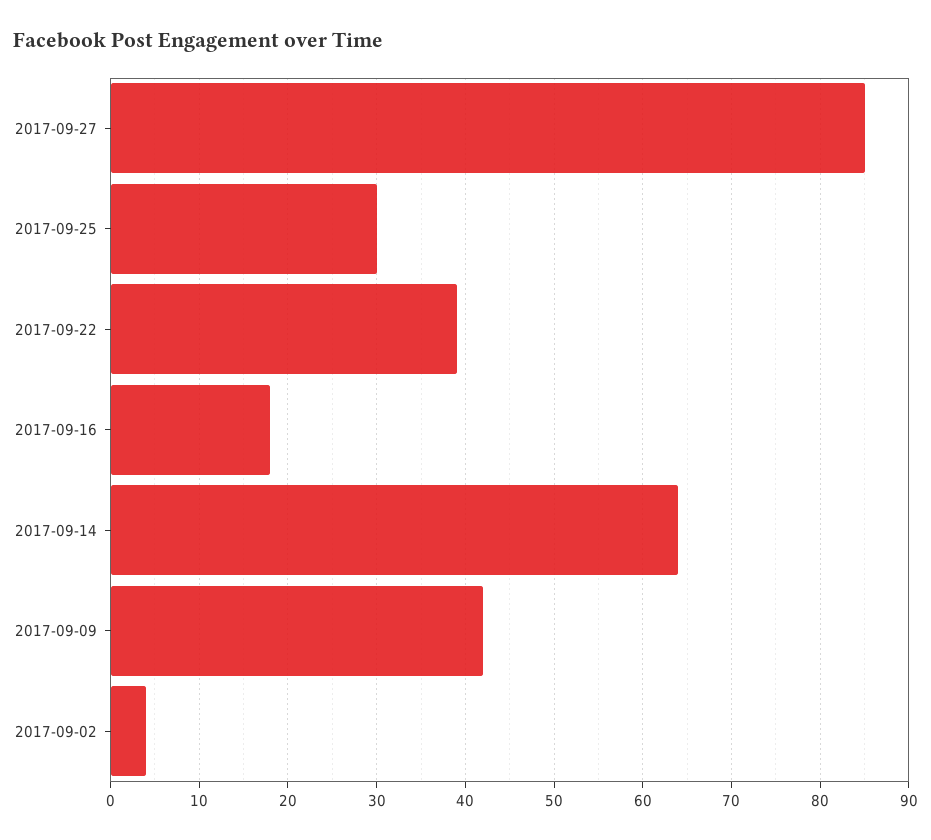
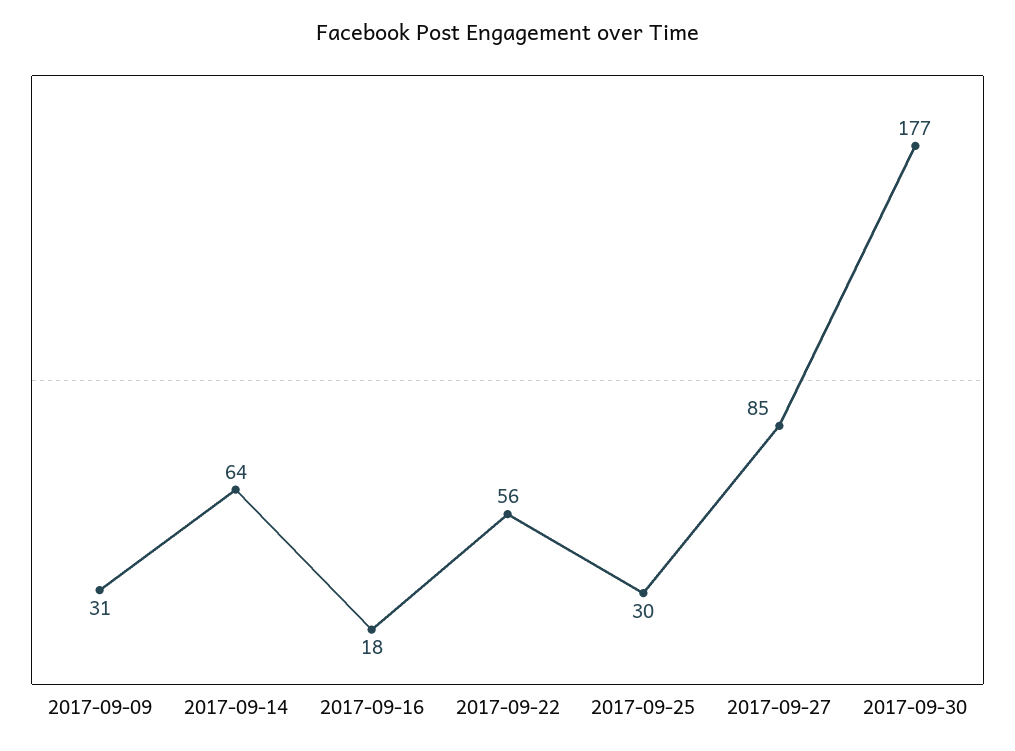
2017-09-22: 39 -> 56
2017-09-09: 42 -> 31
2017-09-02: 4 -> none
2017-09-30: none -> 177

